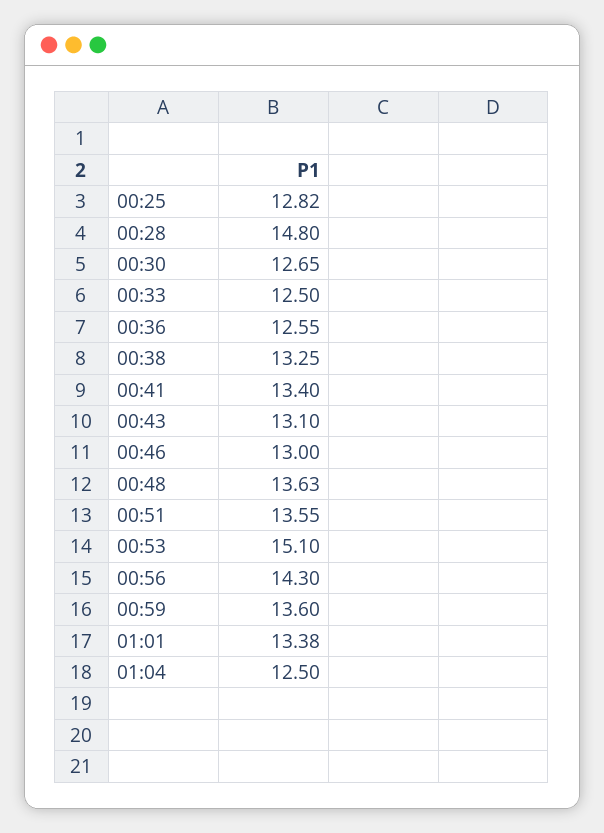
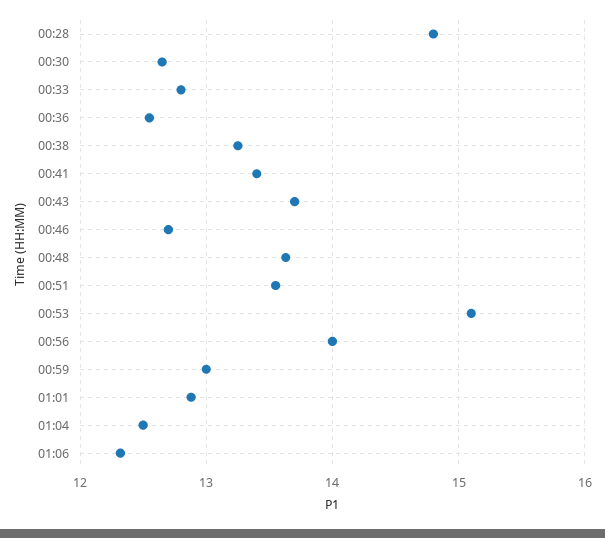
00:25: 12.82 -> none
00:33: 12.5 -> 12.8
00:43: 13.1 -> 13.7
00:46: 13 -> 12.7
00:56: 14.3 -> 14
00:59: 13.6 -> 13
01:01: 13.38 -> 12.9
01:06: none -> 12.3

